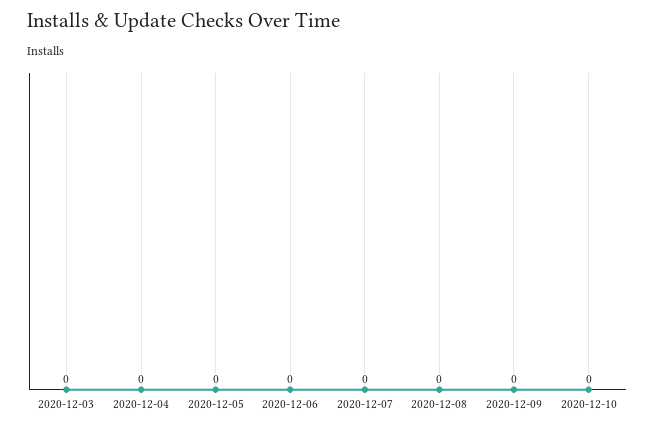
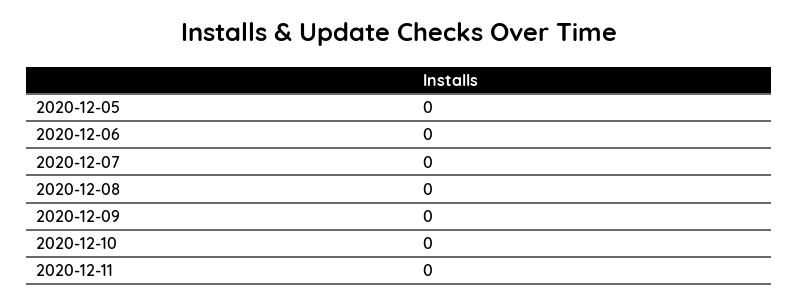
2020-12-03: 0 -> none
2020-12-04: 0 -> none
2020-12-11: none -> 0

